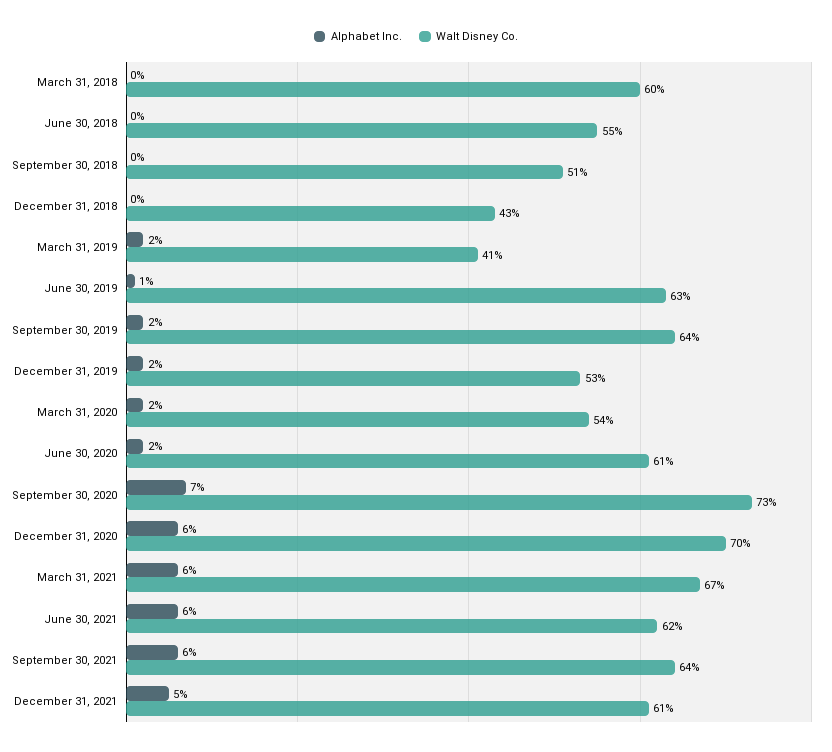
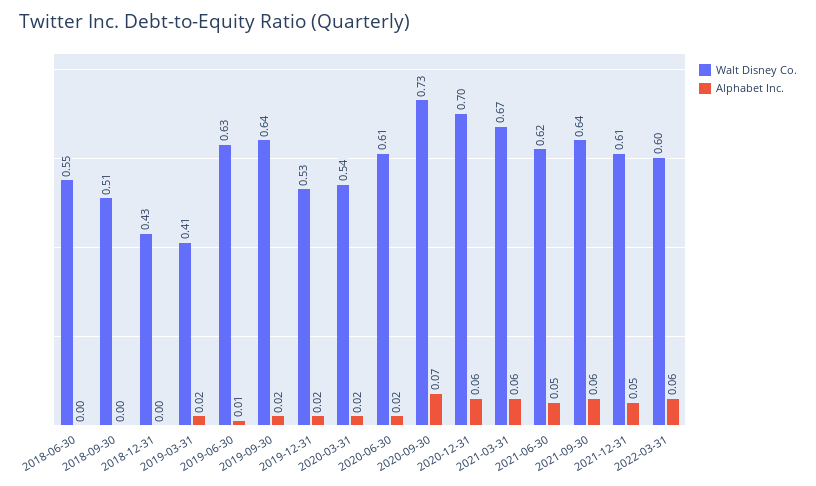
Alphabet Inc., March 31, 2018: 0 -> none
Walt Disney Co., March 31, 2018: 0.6 -> none
Alphabet Inc., June 30, 2021: 0.06 -> 0.05
Walt Disney Co., 2022-03-31: none -> 0.6
Alphabet Inc., 2022-03-31: none -> 0.06

